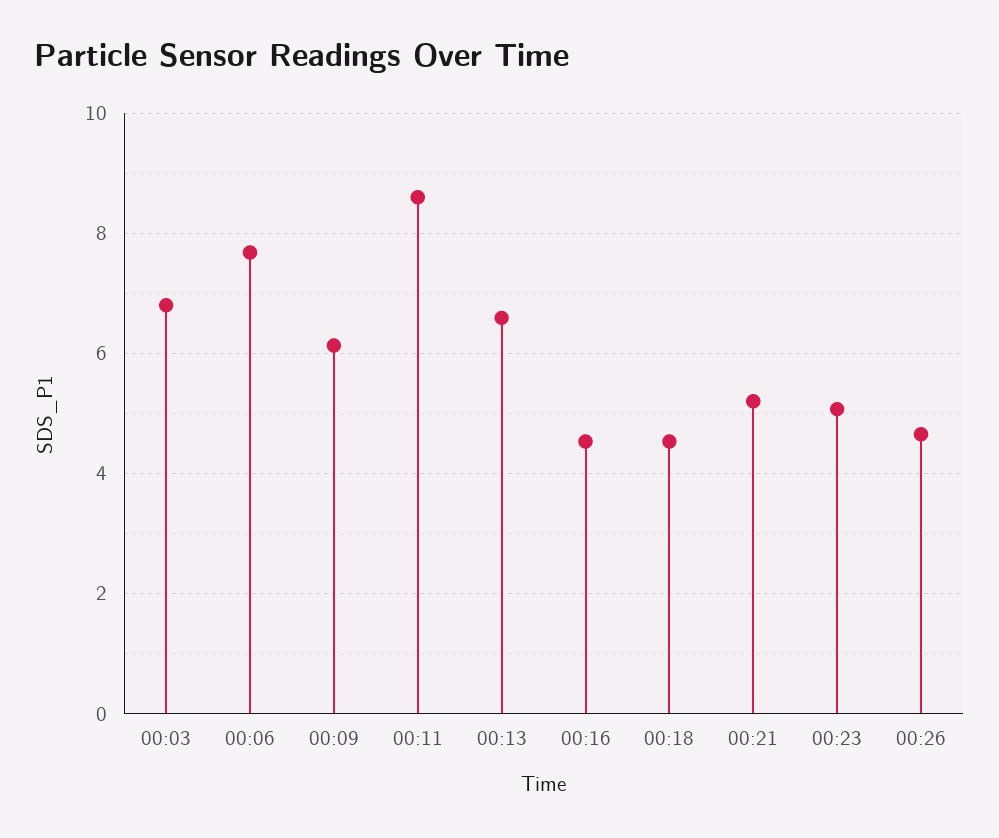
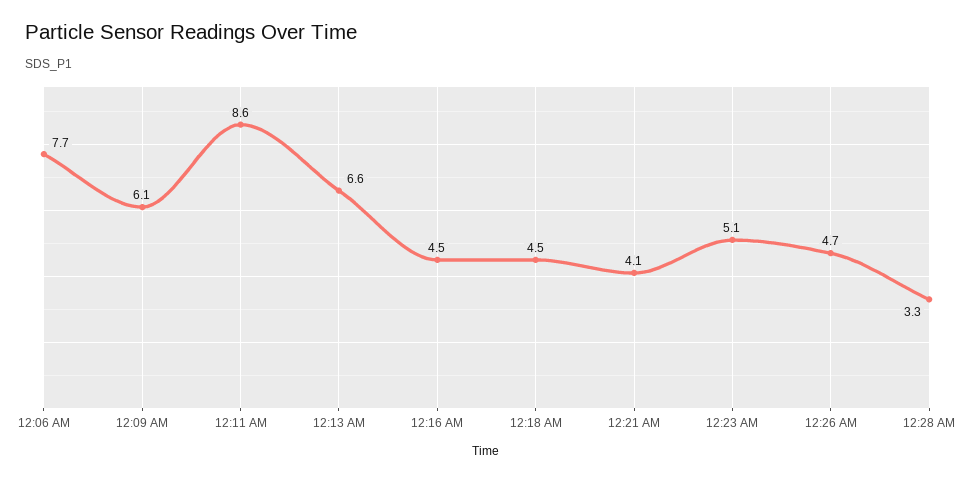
00:03: 6.8 -> none
00:21: 5.2 -> 4.1
12:28 AM: none -> 3.3

